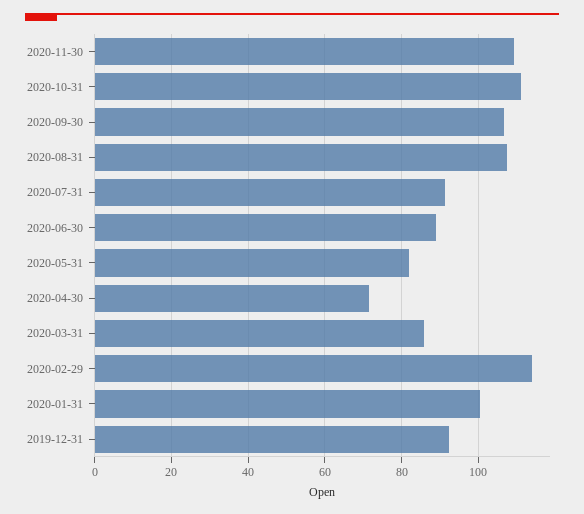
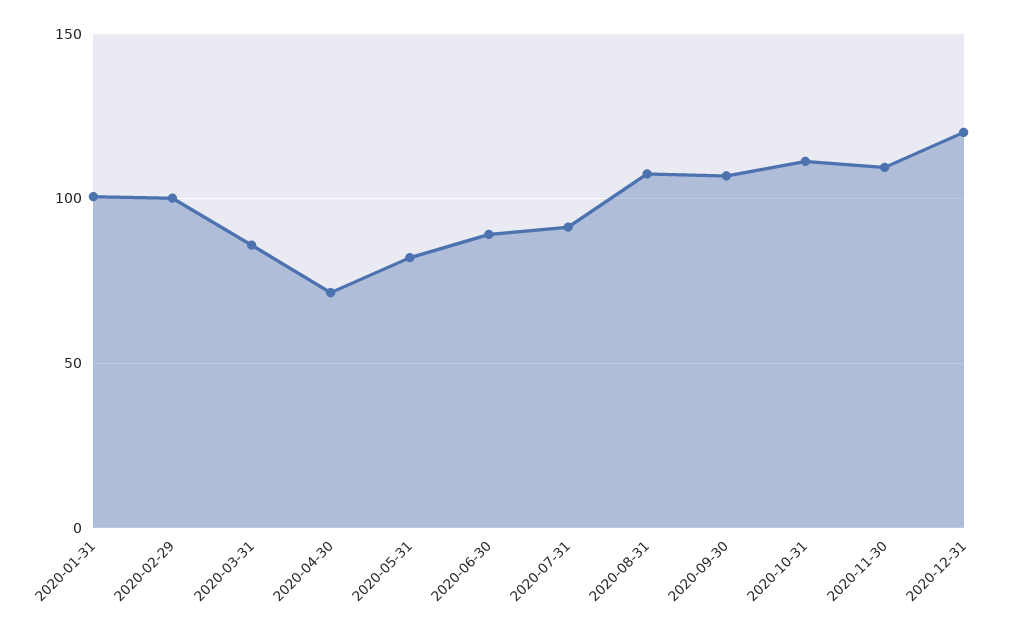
2020-02-29: 114 -> 100
2019-12-31: 92 -> none
2020-12-31: none -> 120

